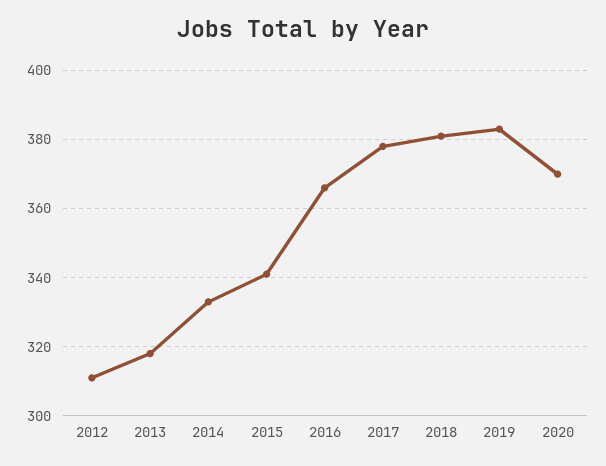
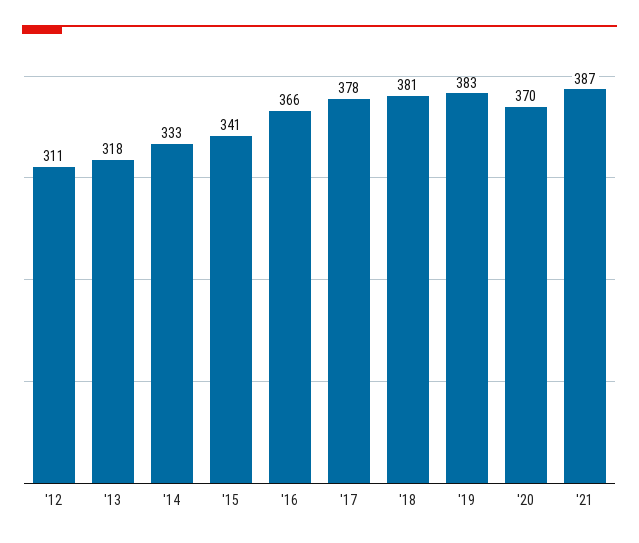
'21: none -> 387

